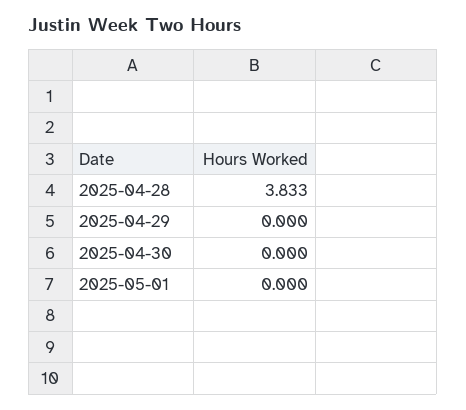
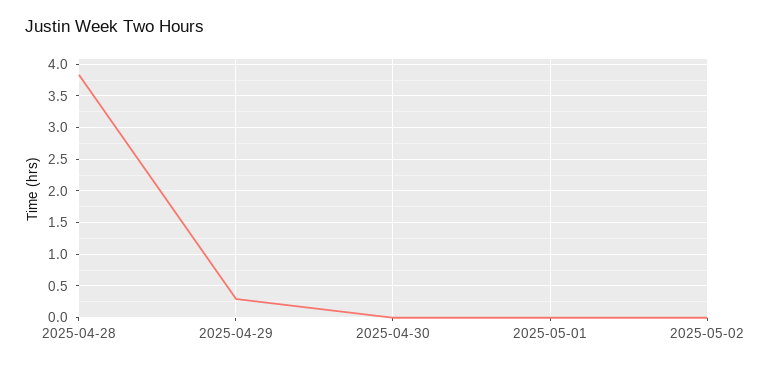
2025-04-29: 0 -> 0.3
2025-05-02: none -> 0

